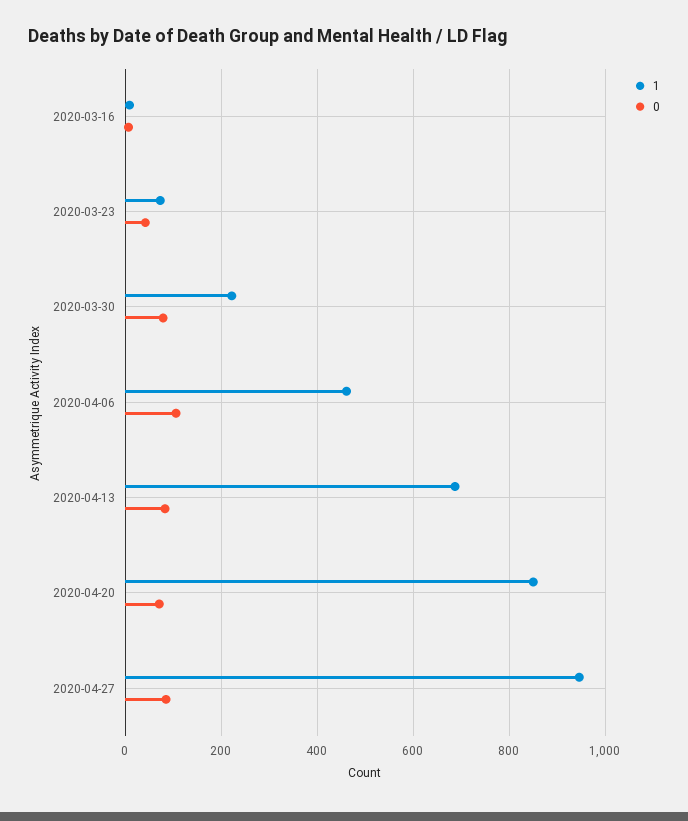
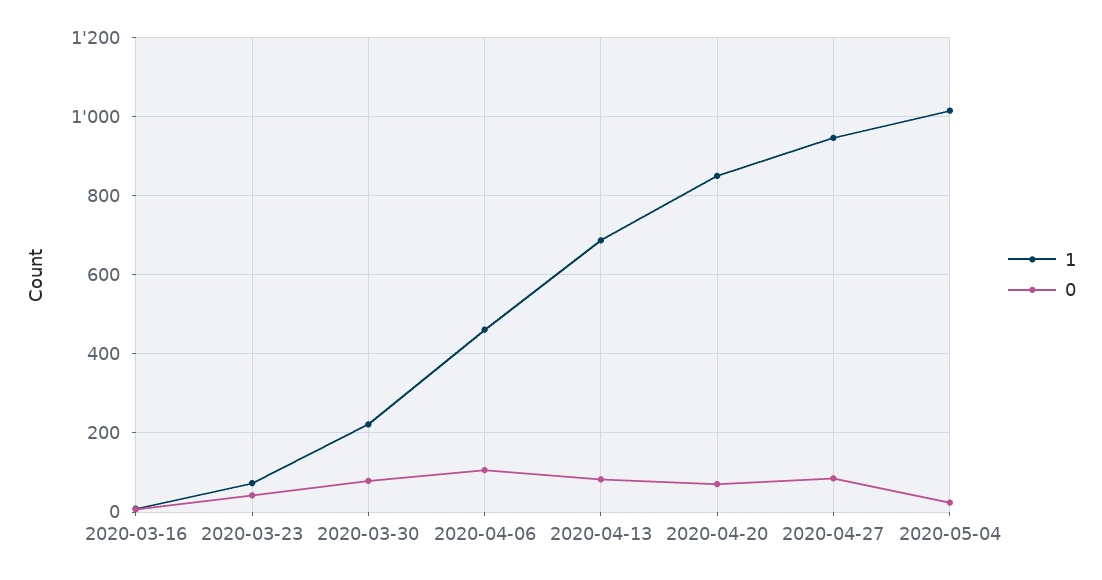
1, 2020-05-04: none -> 1020
0, 2020-05-04: none -> 20

